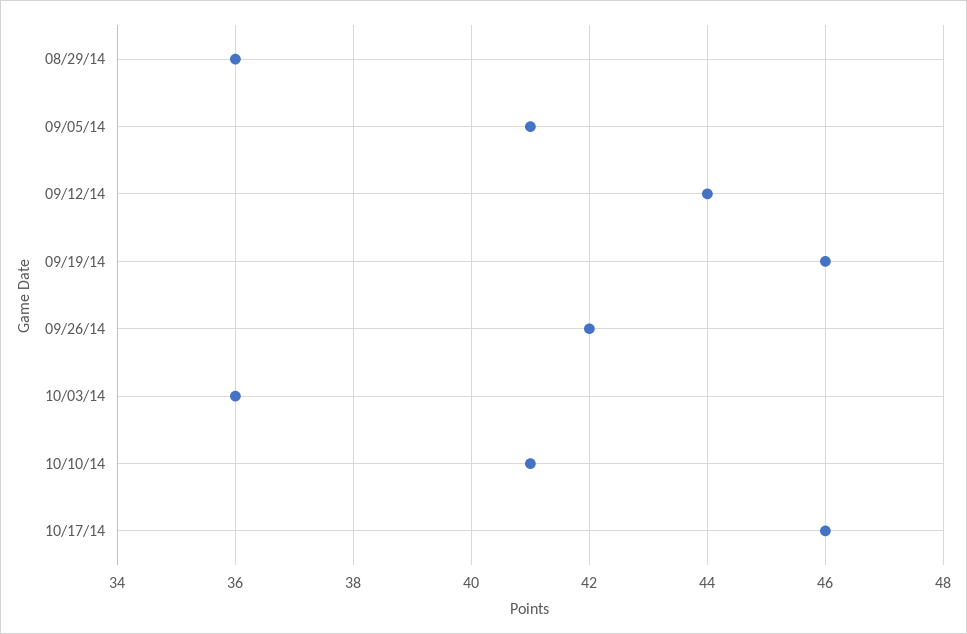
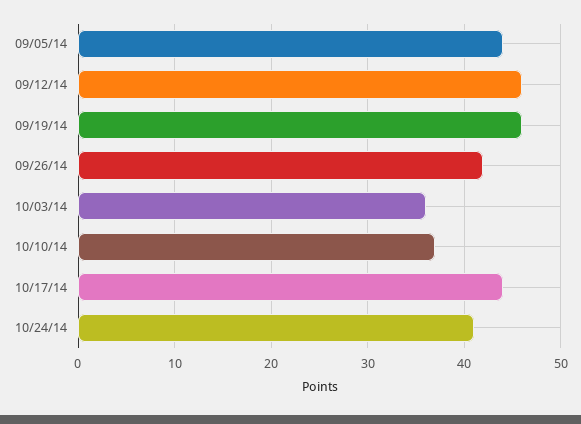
08/29/14: 36 -> none
09/05/14: 41 -> 44
09/12/14: 44 -> 46
10/10/14: 41 -> 37
10/17/14: 46 -> 44
10/24/14: none -> 41

